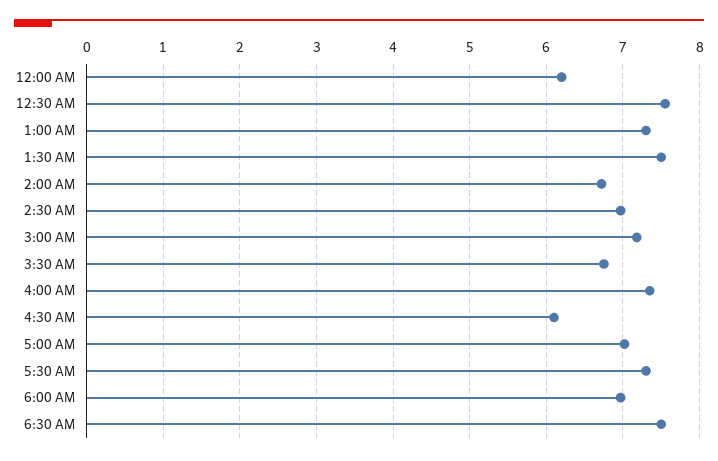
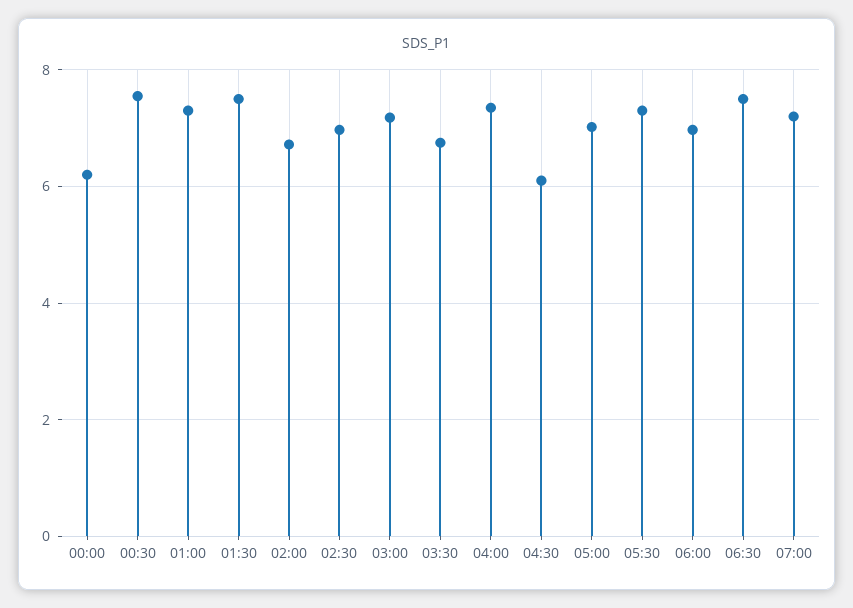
07:00: none -> 7.2

